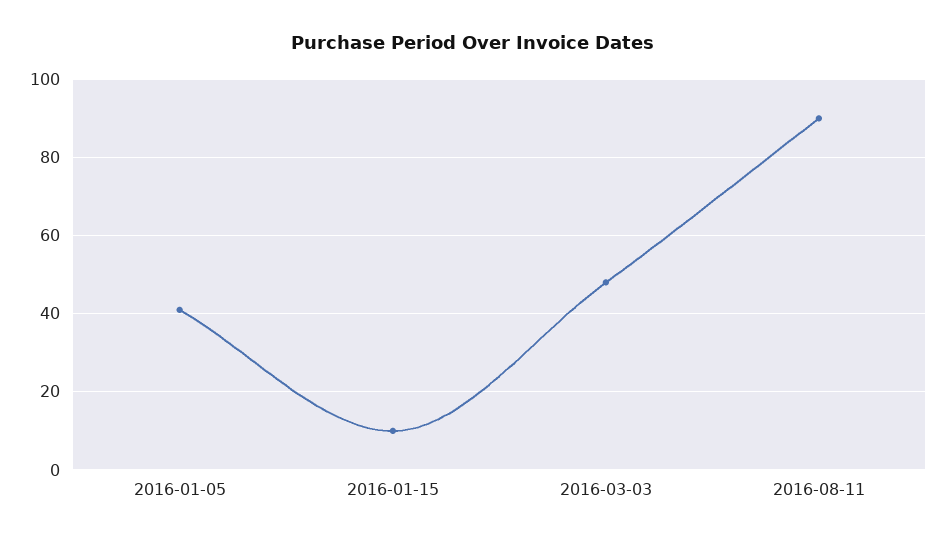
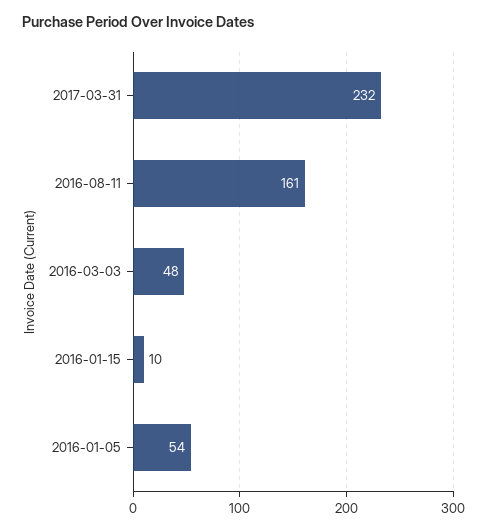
2016-01-05: 40 -> 54
2016-08-11: 90 -> 161
2017-03-31: none -> 232

